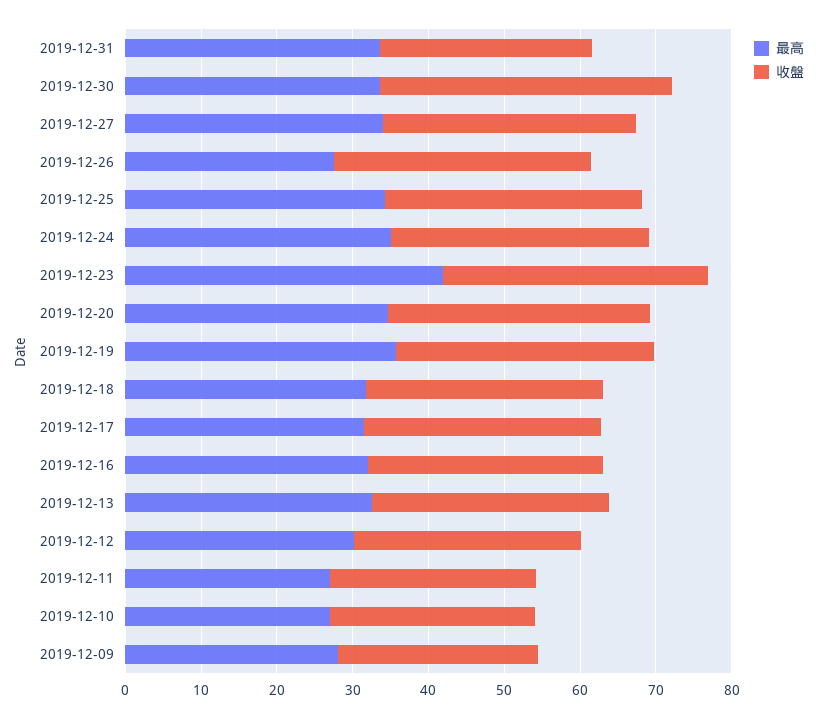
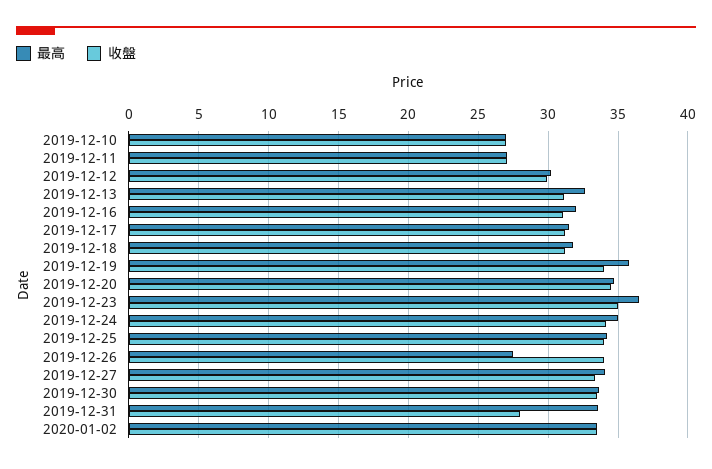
收盤, 2019-12-30: 38 -> 33.5
最高, 2019-12-23: 42 -> 36.5
最高, 2019-12-09: 28 -> none
收盤, 2019-12-09: 26 -> none
最高, 2020-01-02: none -> 33.5
收盤, 2020-01-02: none -> 33.5

